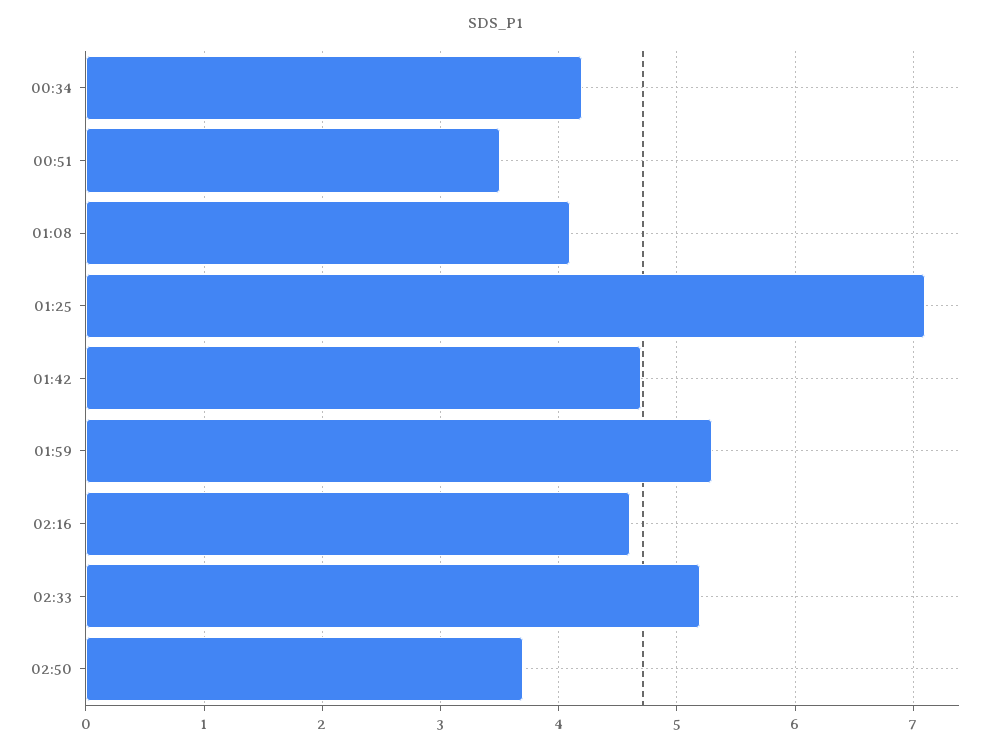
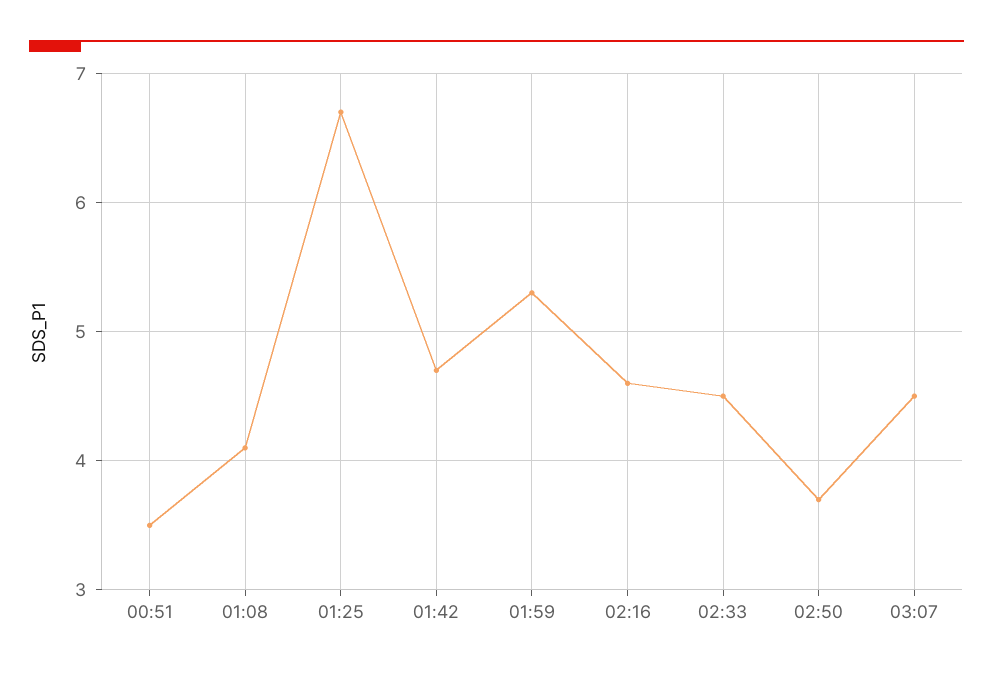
00:34: 4.2 -> none
01:25: 7.1 -> 6.7
02:33: 5.2 -> 4.5
03:07: none -> 4.5

